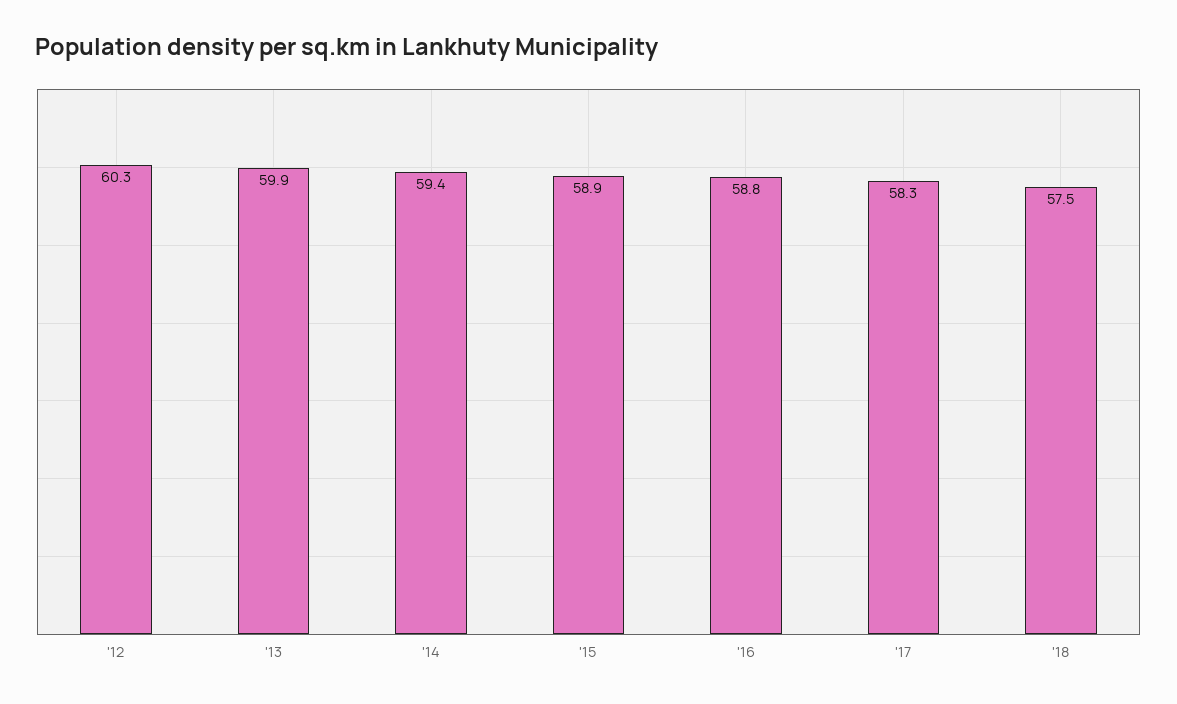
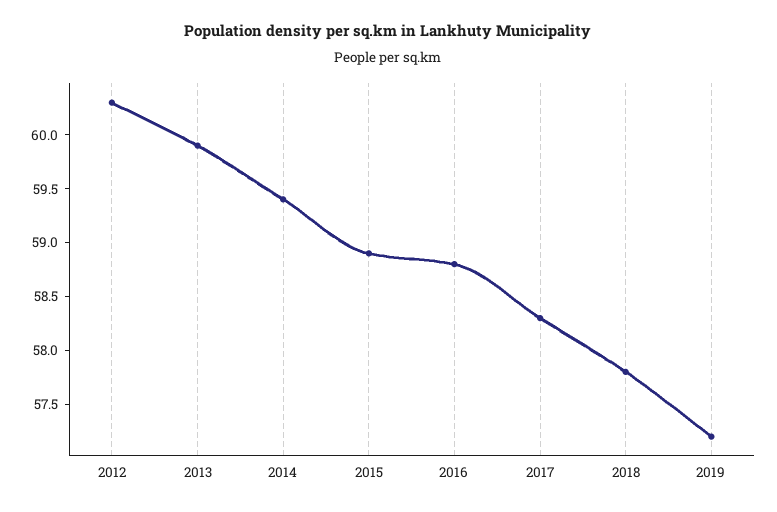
'18: 57.5 -> 57.8
2019: none -> 57.2

